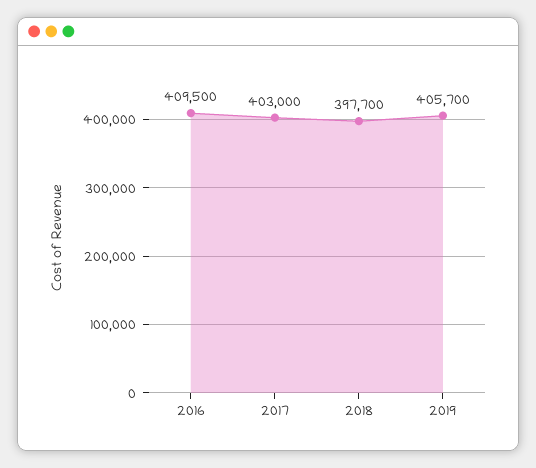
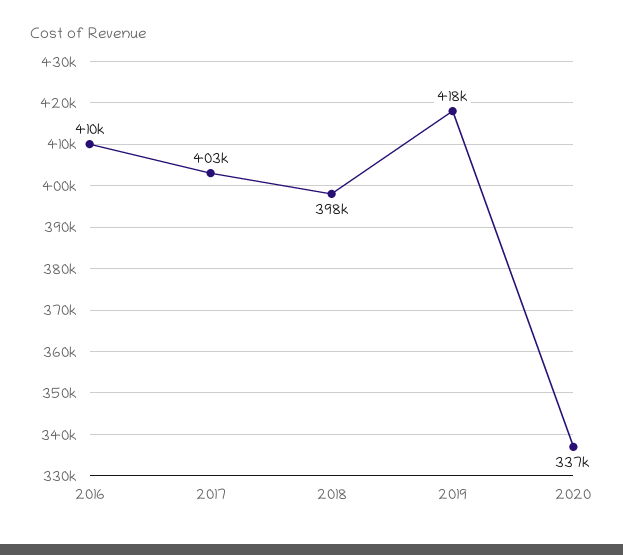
2019: 405700 -> 418000
2020: none -> 337000

